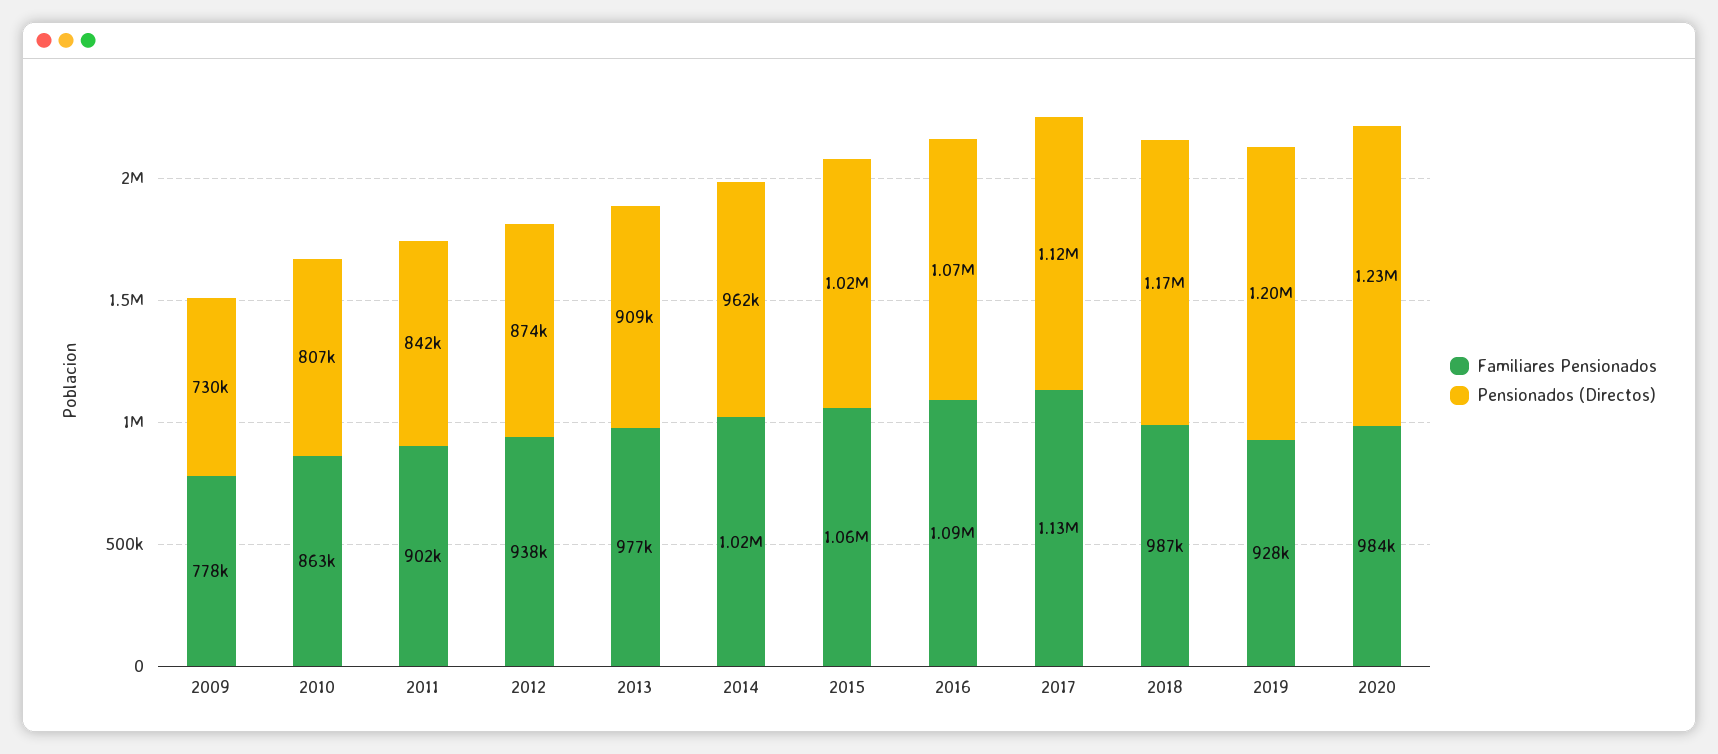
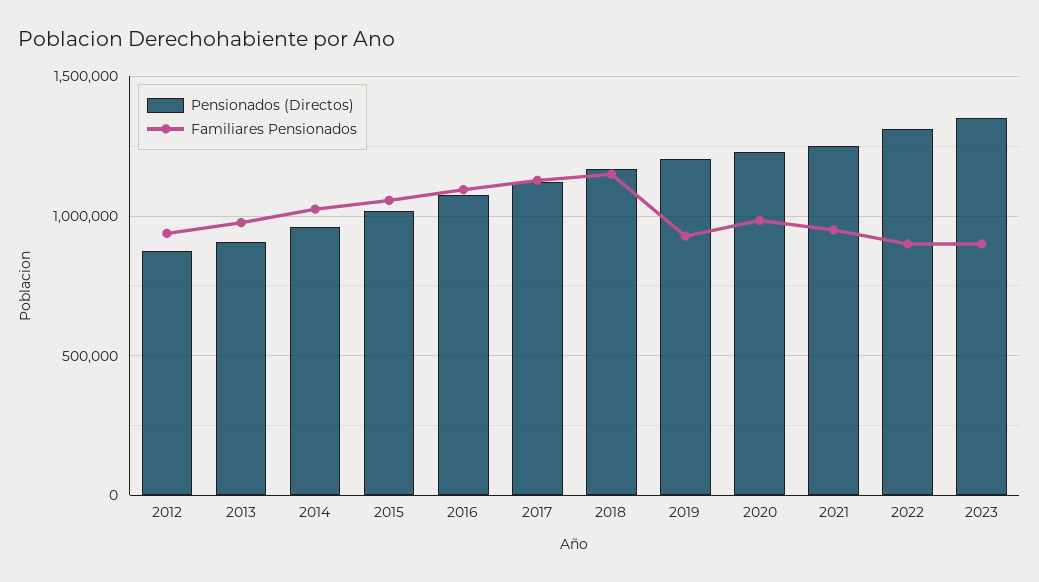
Familiares Pensionados, 2009: 778000 -> none
Pensionados (Directos), 2009: 730000 -> none
Familiares Pensionados, 2010: 863000 -> none
Pensionados (Directos), 2010: 807000 -> none
Familiares Pensionados, 2011: 902000 -> none
Pensionados (Directos), 2011: 842000 -> none
Familiares Pensionados, 2018: 987000 -> 1150000
Pensionados (Directos), 2021: none -> 1250000
Familiares Pensionados, 2021: none -> 950000
Pensionados (Directos), 2022: none -> 1300000
Familiares Pensionados, 2022: none -> 900000
Pensionados (Directos), 2023: none -> 1350000
Familiares Pensionados, 2023: none -> 900000

